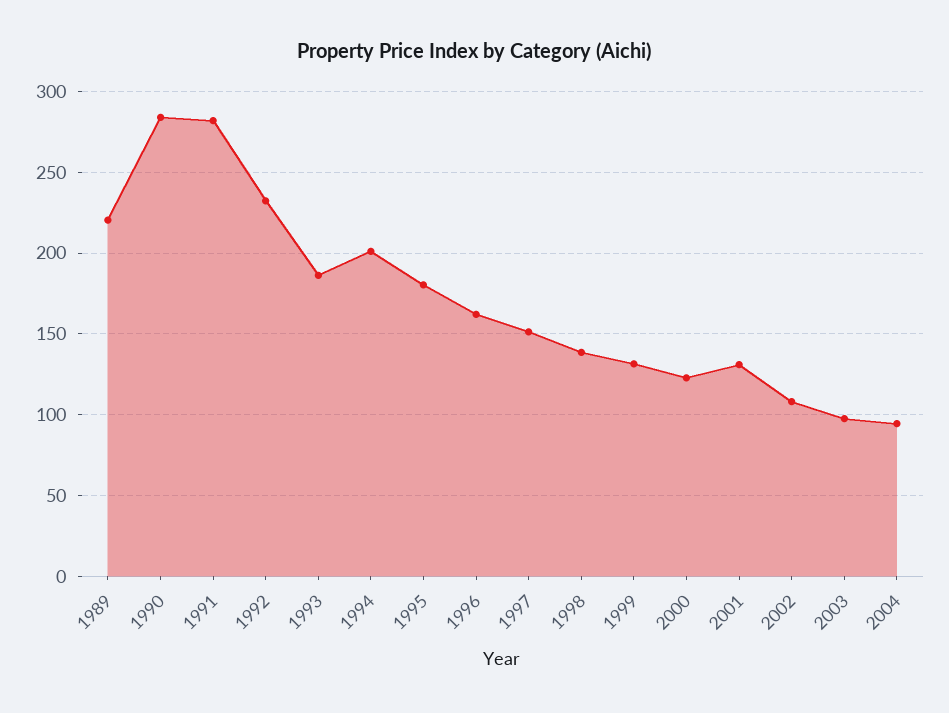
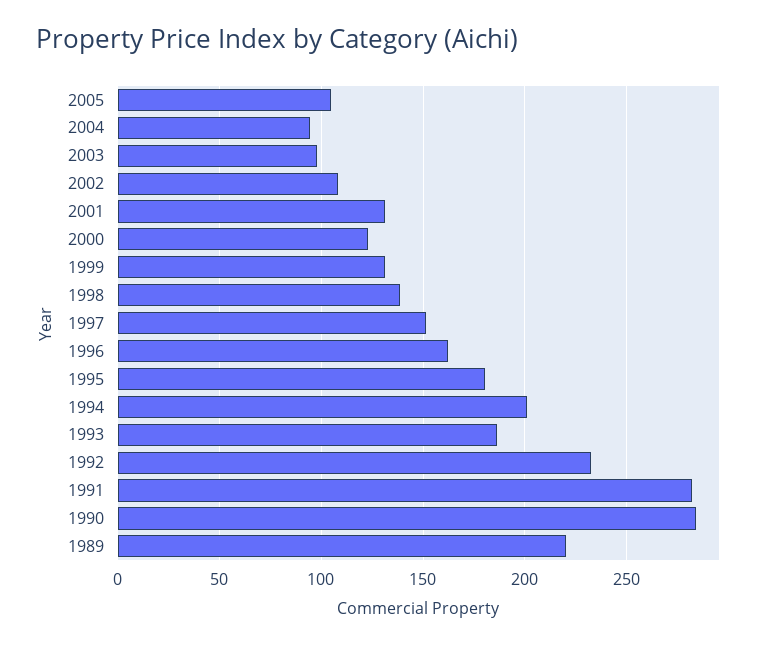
2005: none -> 105

